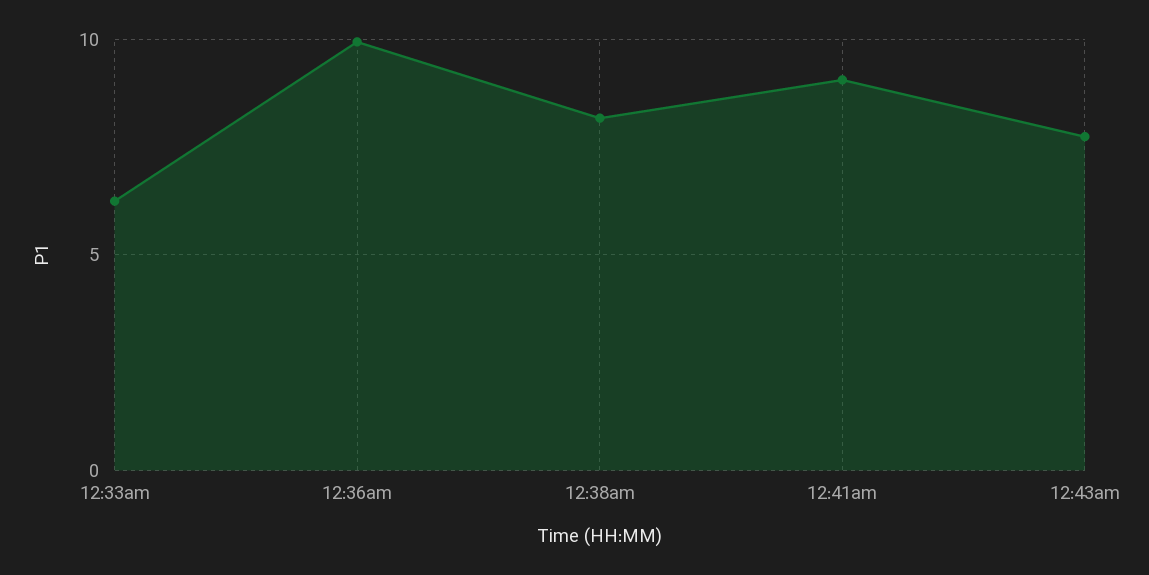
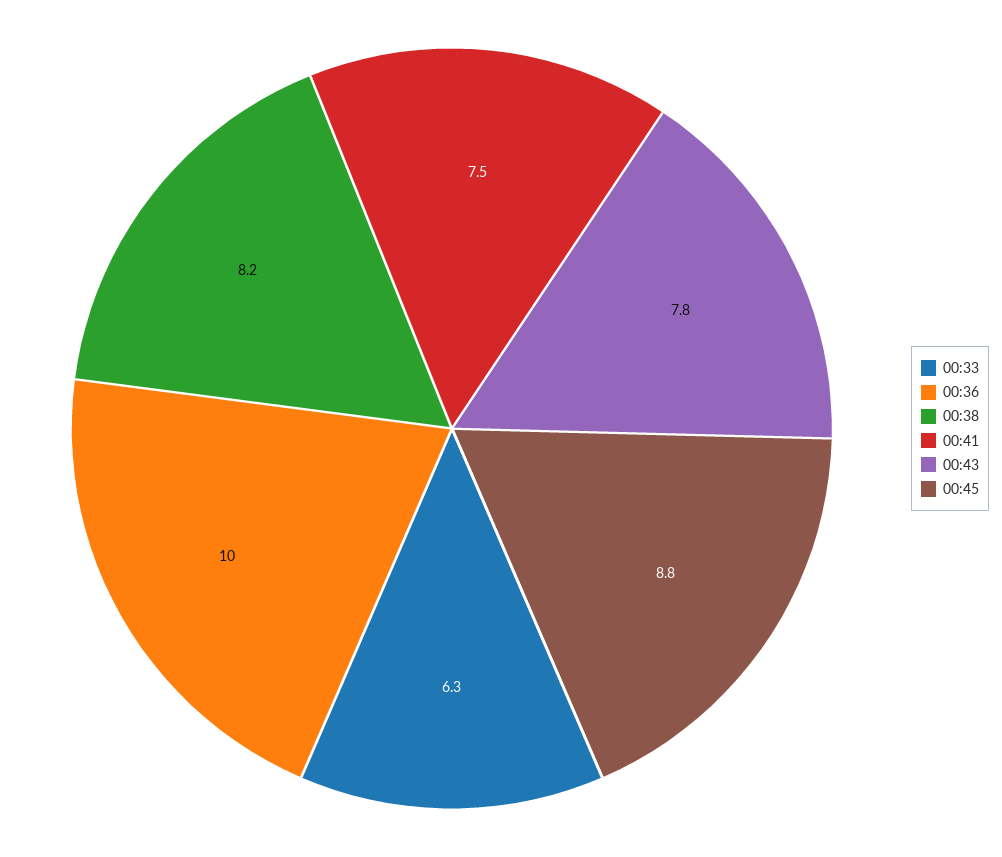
12:41am: 9 -> 7.5
00:45: none -> 8.8

